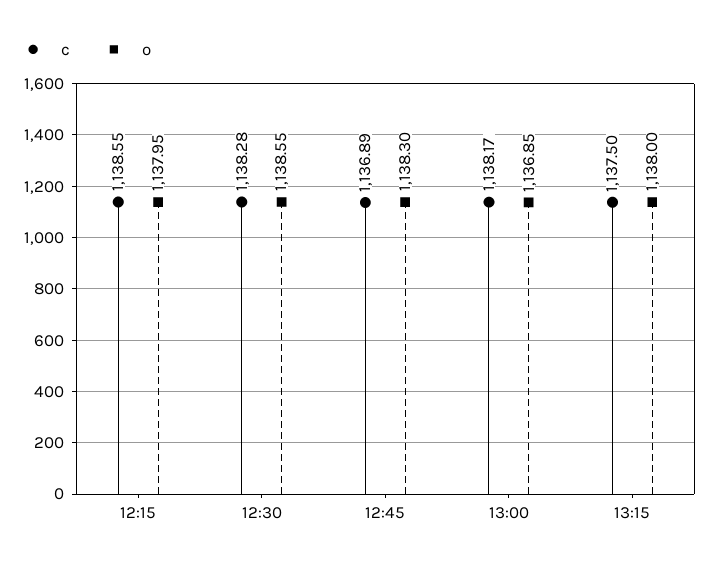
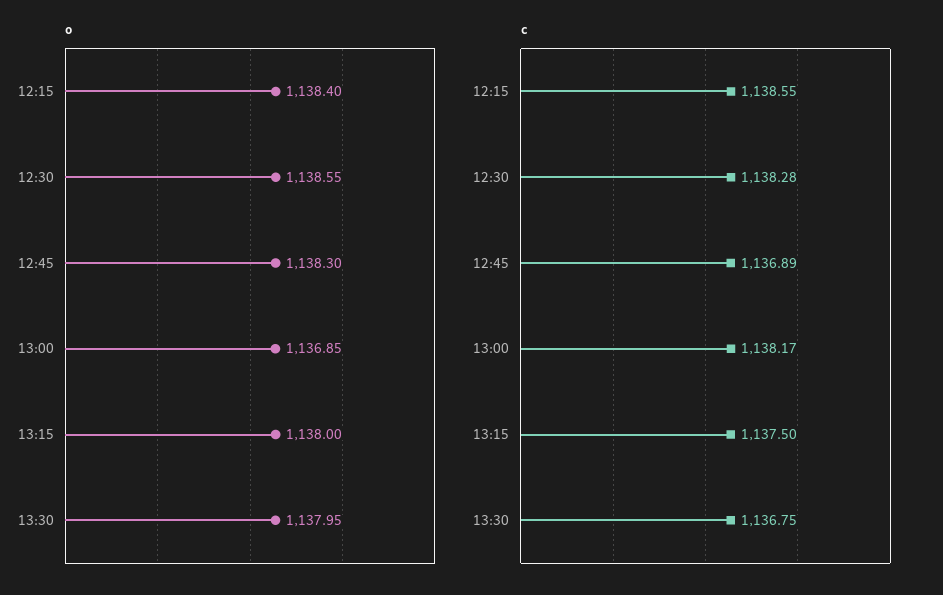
o, 12:15: 1137.95 -> 1138.4
o, 13:30: none -> 1137.95
c, 13:30: none -> 1136.75

